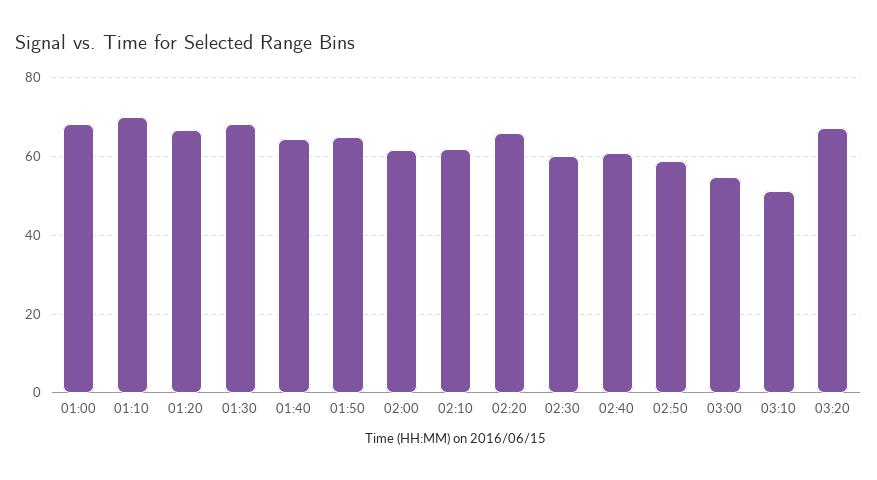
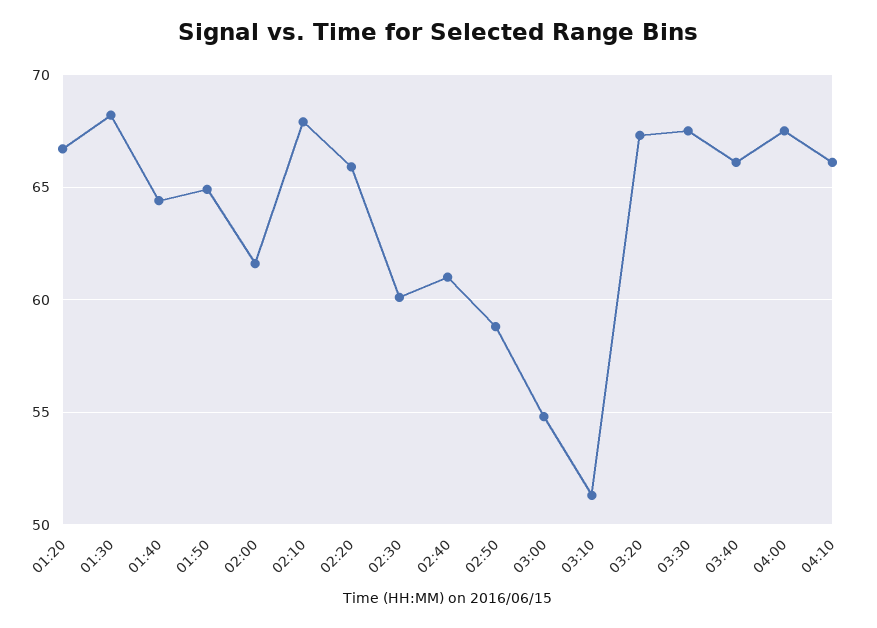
01:00: 68 -> none
01:10: 70 -> none
02:10: 62 -> 68
03:30: none -> 67.5
03:40: none -> 66
04:00: none -> 67.5
04:10: none -> 66

